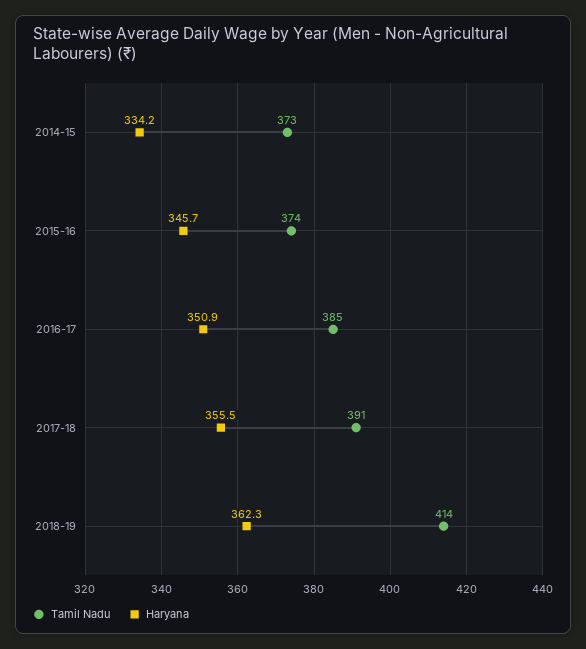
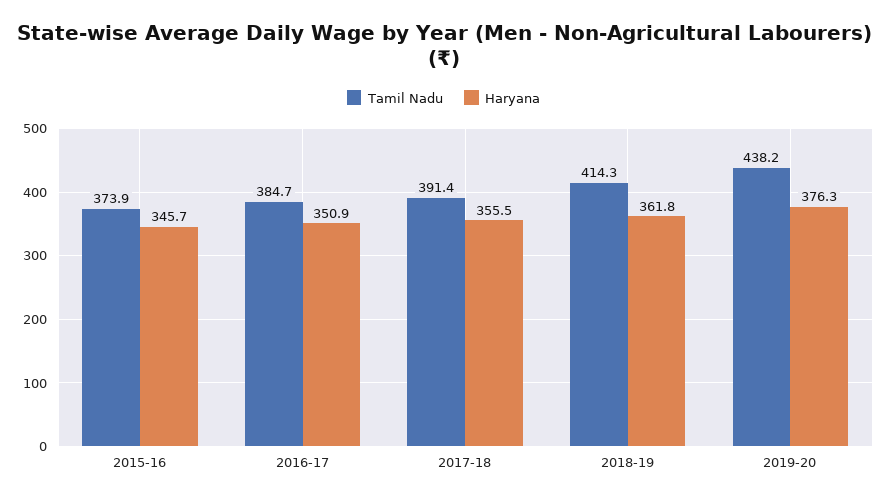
Tamil Nadu, 2014-15: 373 -> none
Haryana, 2014-15: 334.2 -> none
Haryana, 2018-19: 362.3 -> 361.8
Tamil Nadu, 2019-20: none -> 438.2
Haryana, 2019-20: none -> 376.3

